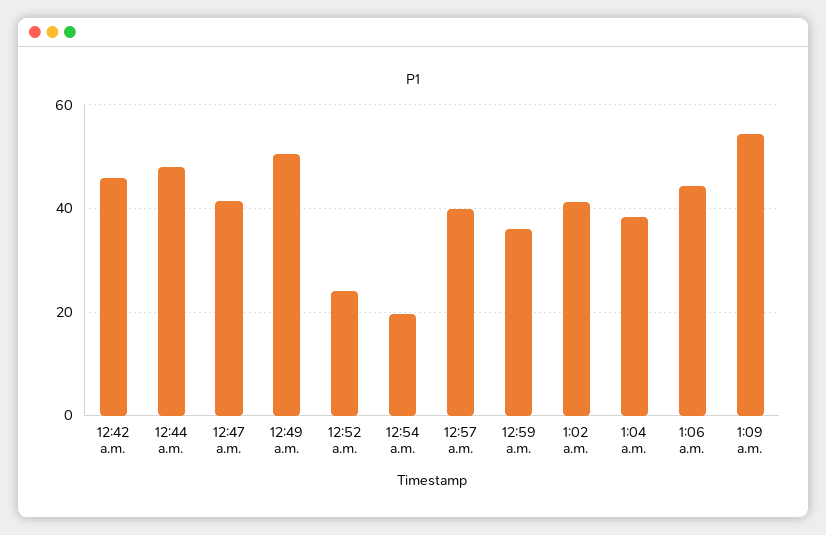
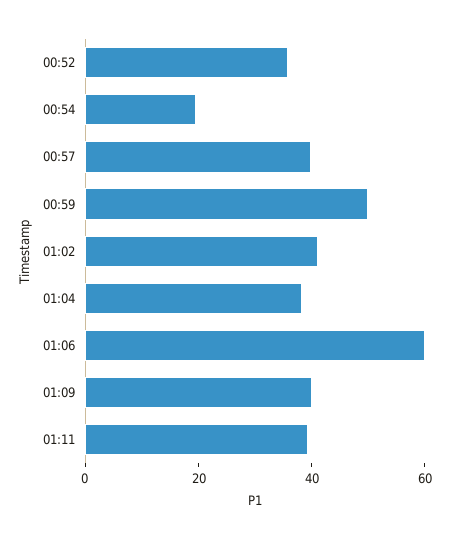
12:42 a.m.: 46 -> none
12:44 a.m.: 48 -> none
12:47 a.m.: 42 -> none
12:49 a.m.: 50 -> none
12:52 a.m.: 24 -> 35
12:59 a.m.: 36 -> 50
1:06 a.m.: 44 -> 60
1:09 a.m.: 54 -> 40
01:11: none -> 40

